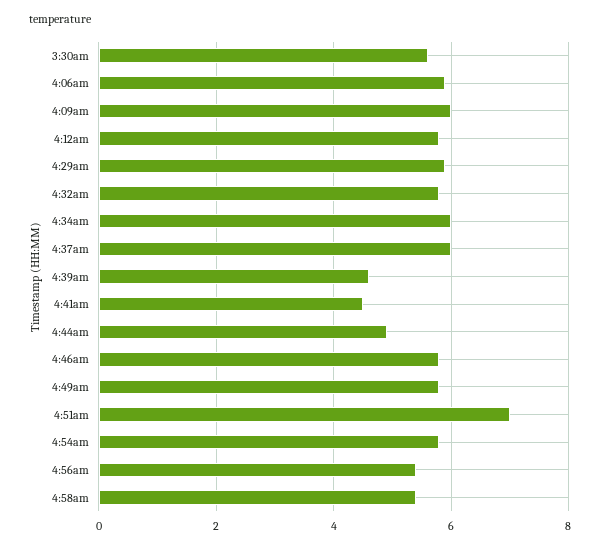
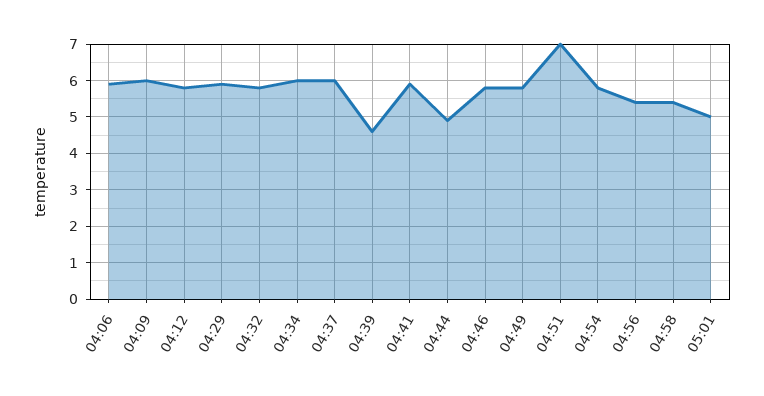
3:30am: 5.5 -> none
4:41am: 4.5 -> 6
05:01: none -> 5

